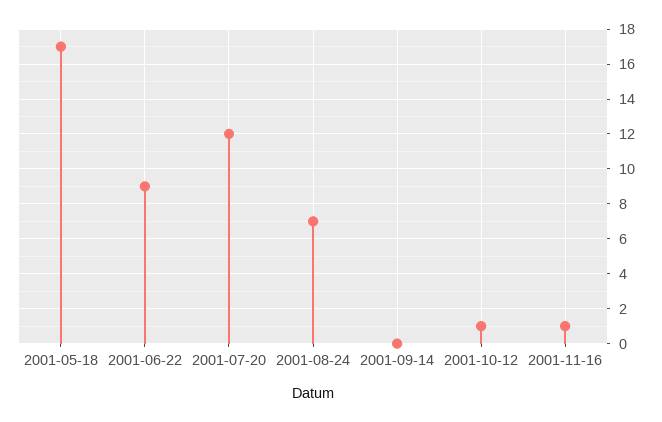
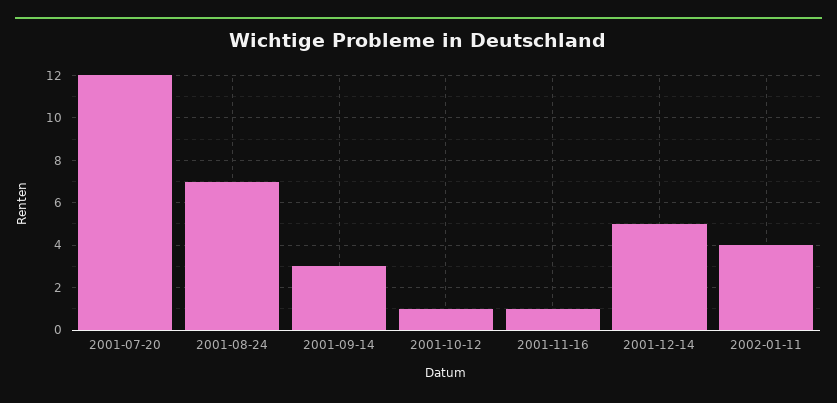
2001-05-18: 17 -> none
2001-06-22: 9 -> none
2001-09-14: 0 -> 3
2001-12-14: none -> 5
2002-01-11: none -> 4

